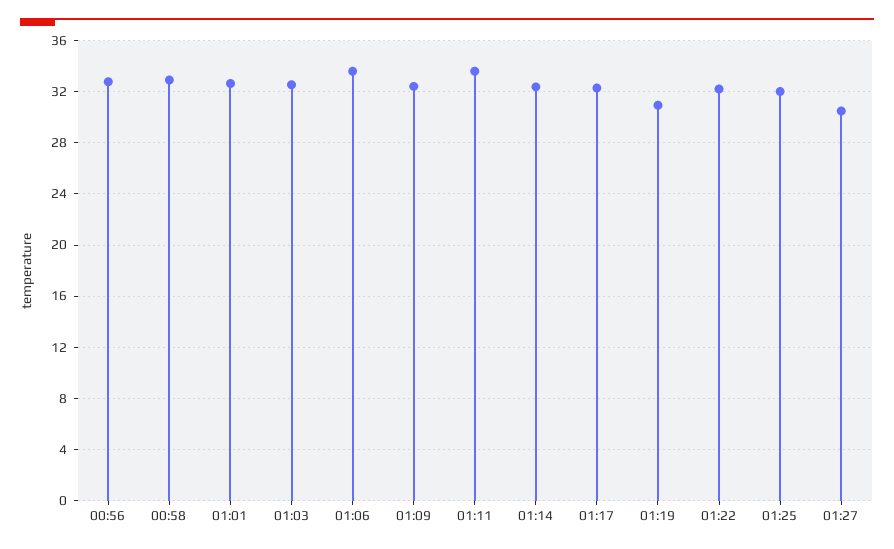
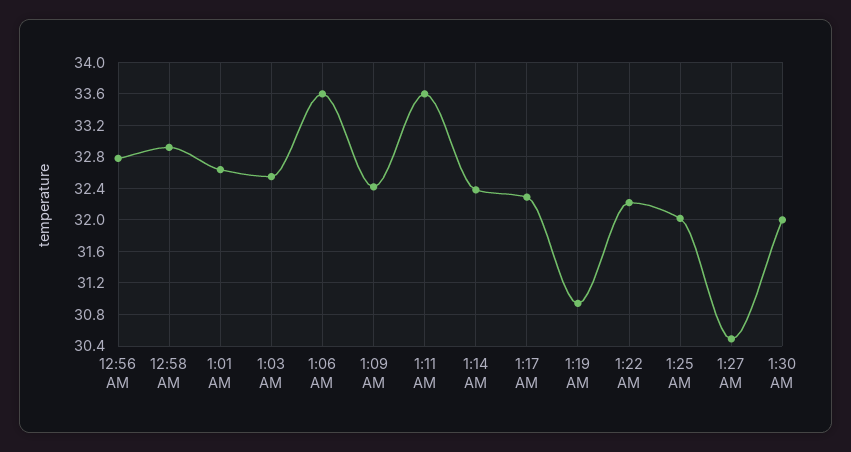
1:30 AM: none -> 32

